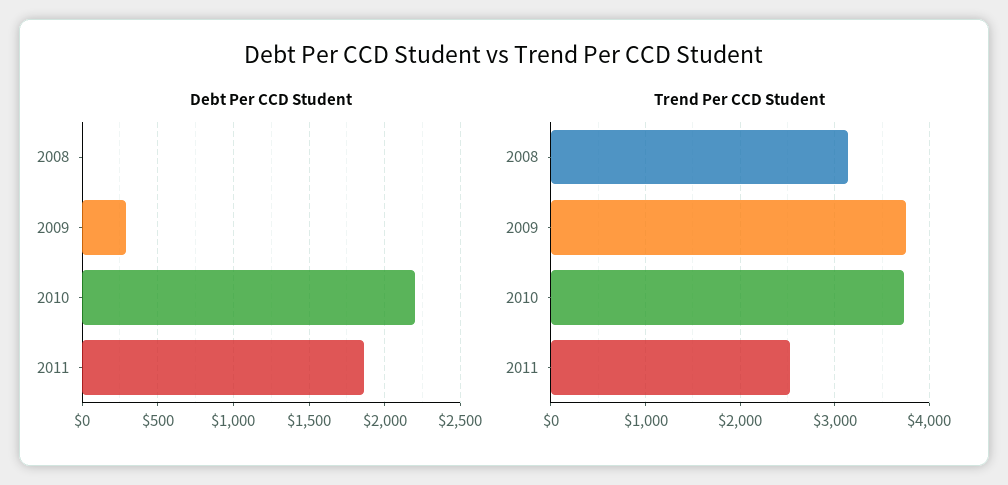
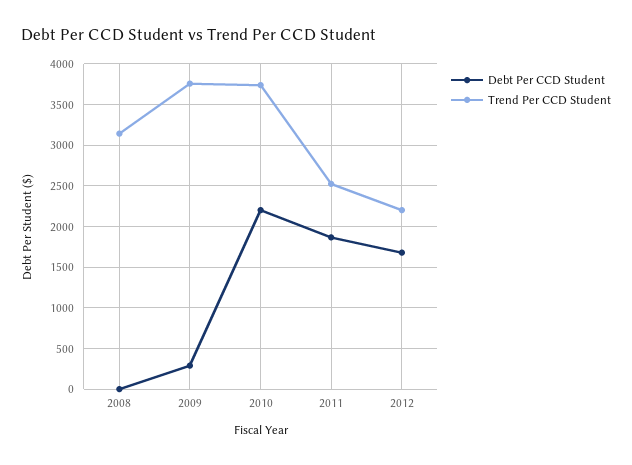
Debt Per CCD Student, 2012: none -> 1700
Trend Per CCD Student, 2012: none -> 2200

